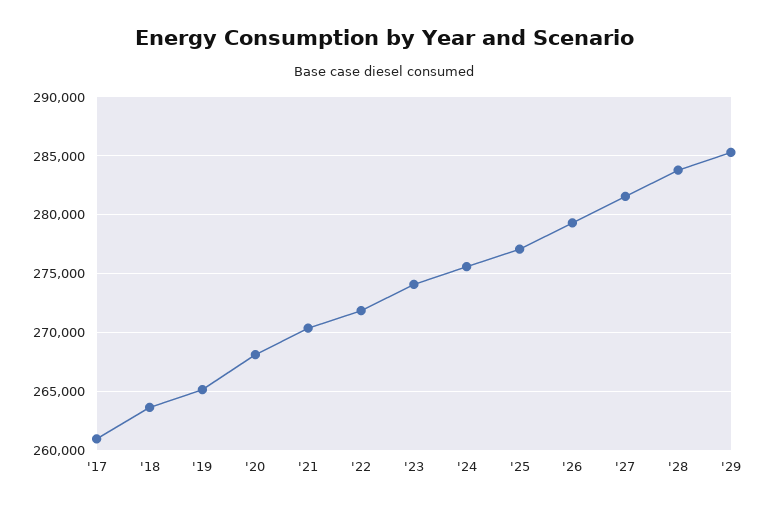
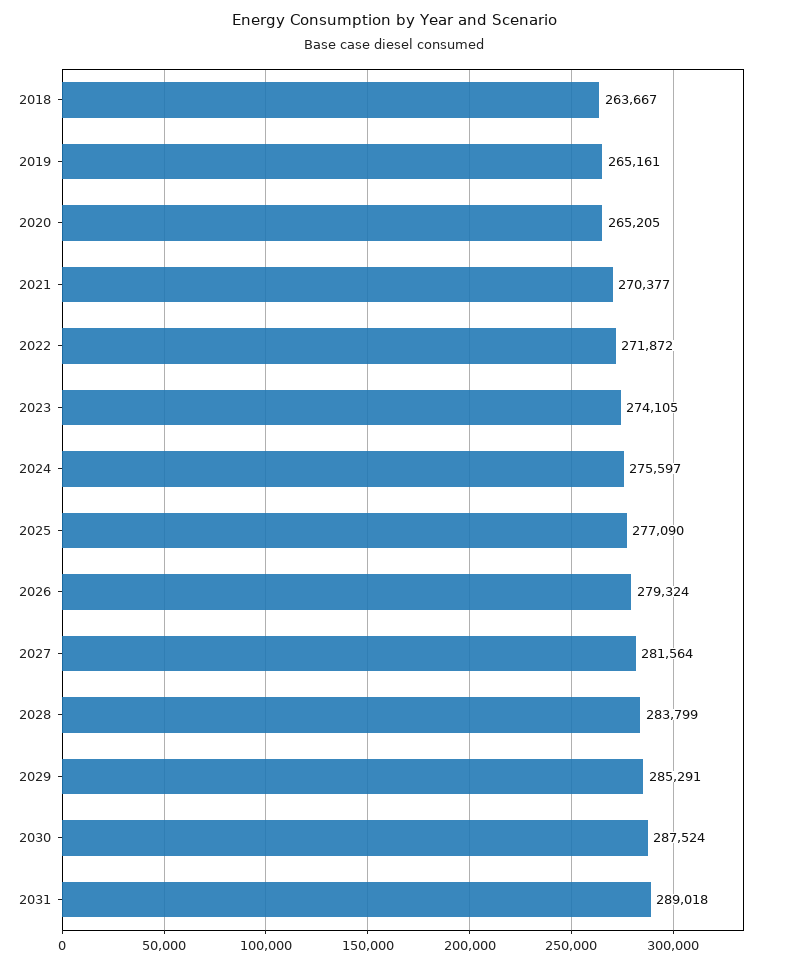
'17: 261000 -> none
'20: 268000 -> 265205
2030: none -> 287524
2031: none -> 289018

